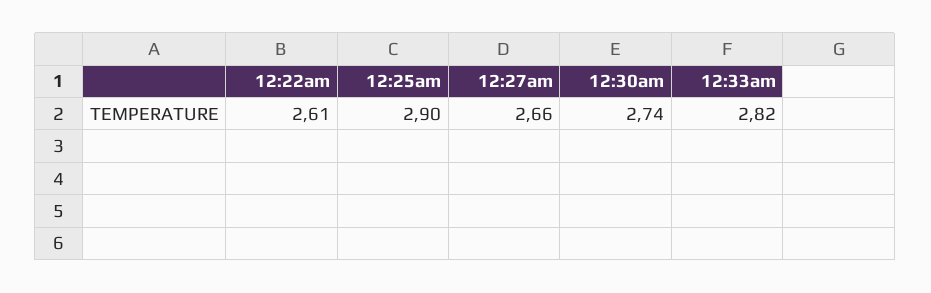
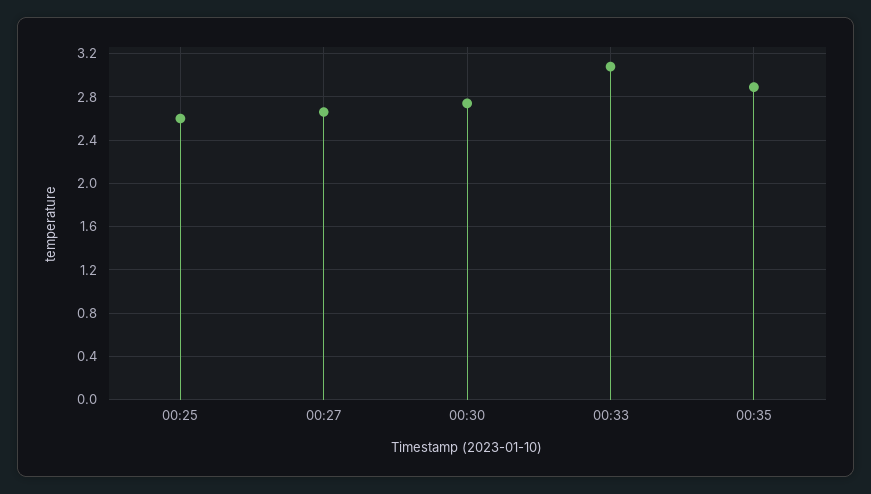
12:22am: 2.61 -> none
12:25am: 2.9 -> 2.6
12:33am: 2.82 -> 3.1
00:35: none -> 2.9

